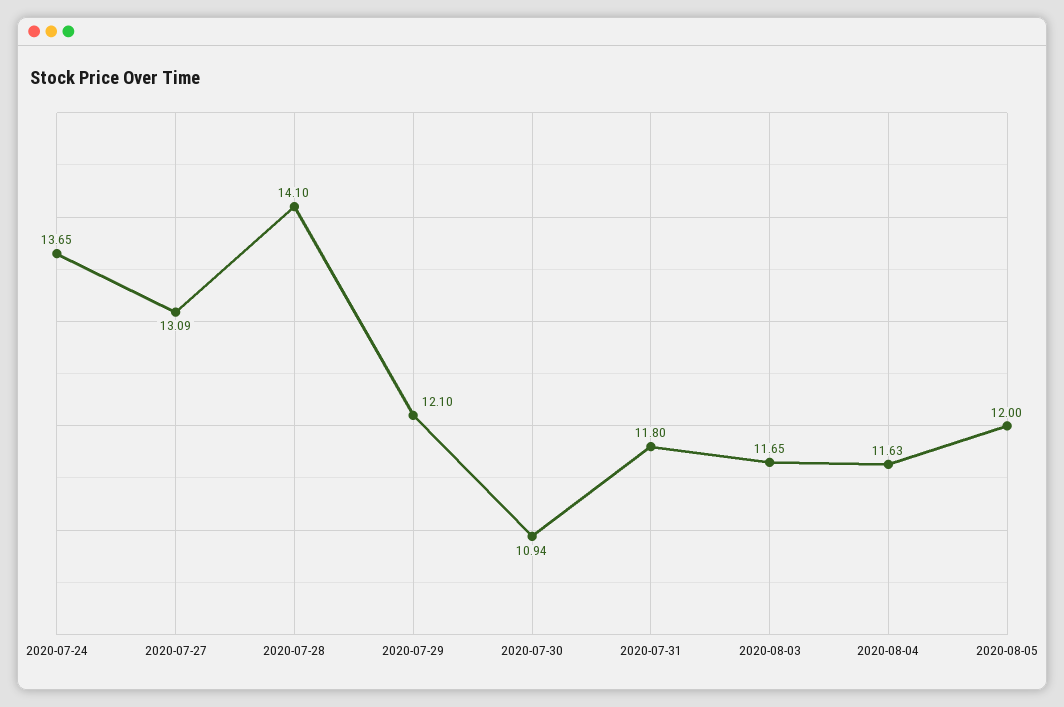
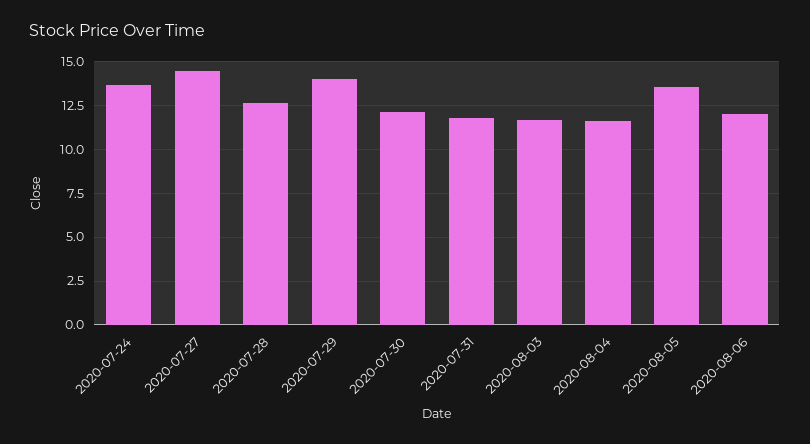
2020-07-27: 13.09 -> 14.5
2020-07-28: 14.1 -> 12.5
2020-07-29: 12.1 -> 14
2020-07-30: 10.94 -> 12
2020-08-05: 12 -> 13.5
2020-08-06: none -> 12

